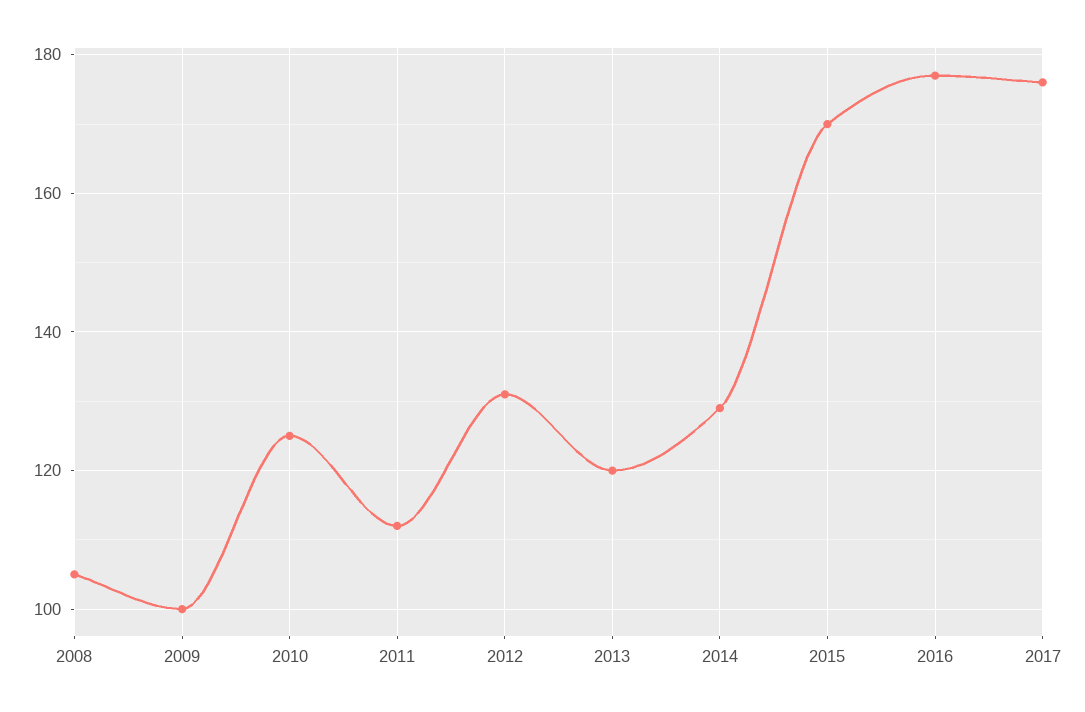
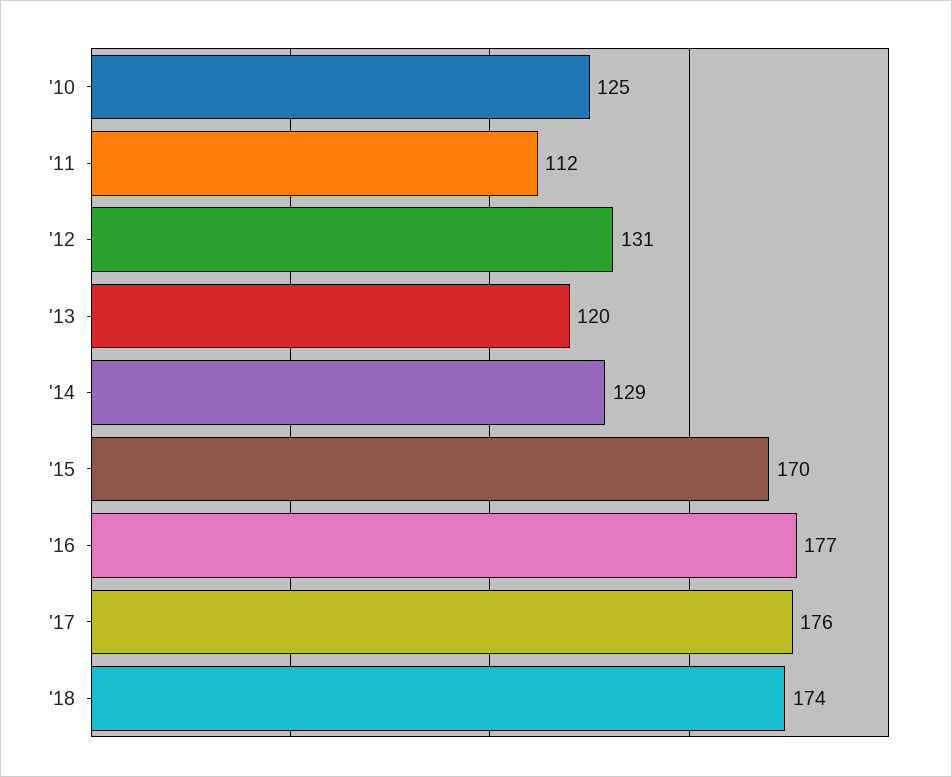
2008: 105 -> none
2009: 100 -> none
'18: none -> 174

